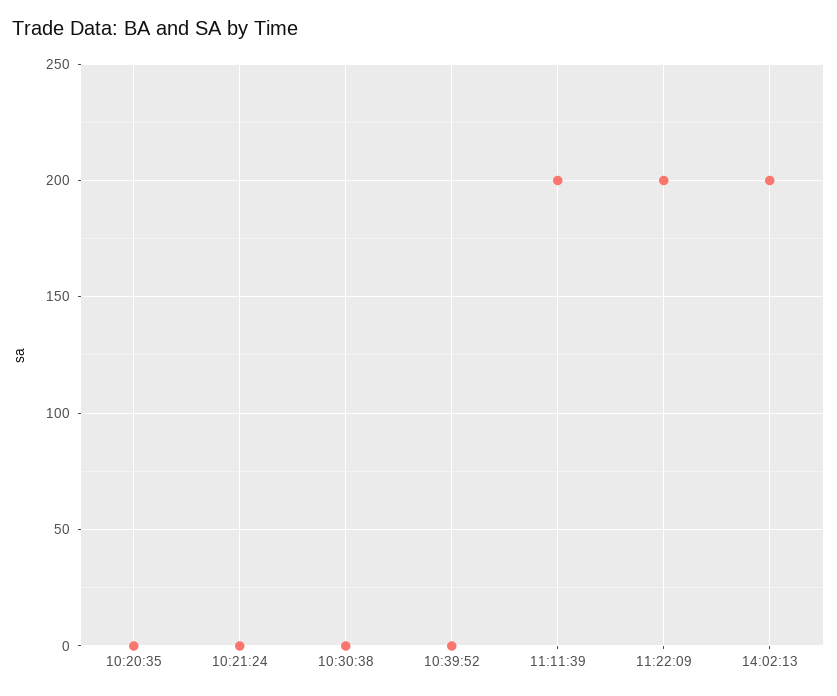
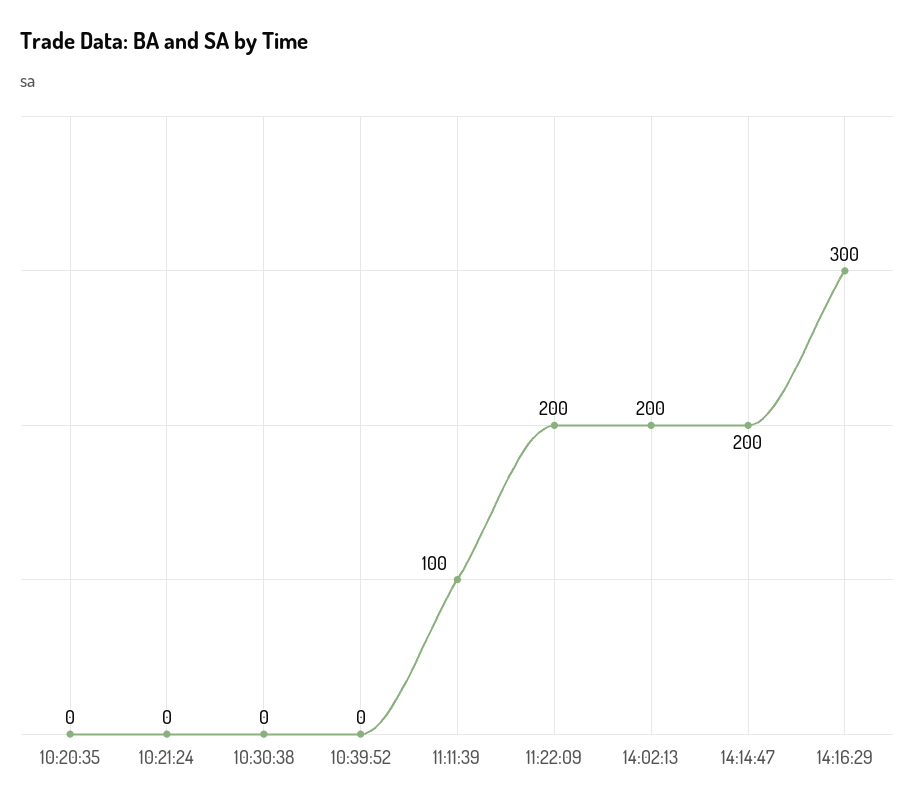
11:11:39: 200 -> 100
14:14:47: none -> 200
14:16:29: none -> 300

